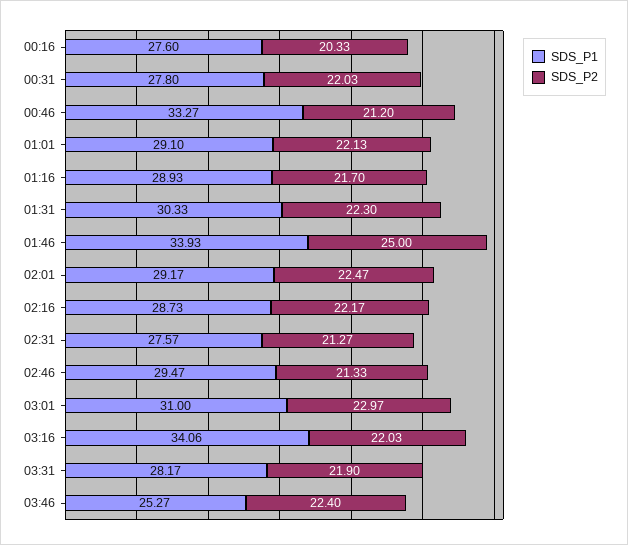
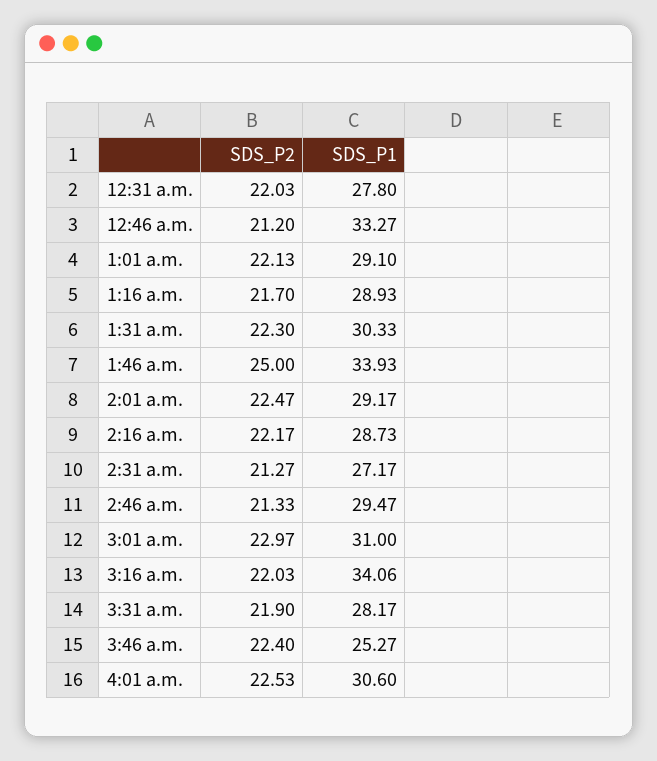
SDS_P1, 00:16: 27.6 -> none
SDS_P2, 00:16: 20.33 -> none
SDS_P1, 02:31: 27.57 -> 27.17
SDS_P2, 4:01 a.m.: none -> 22.53
SDS_P1, 4:01 a.m.: none -> 30.6

